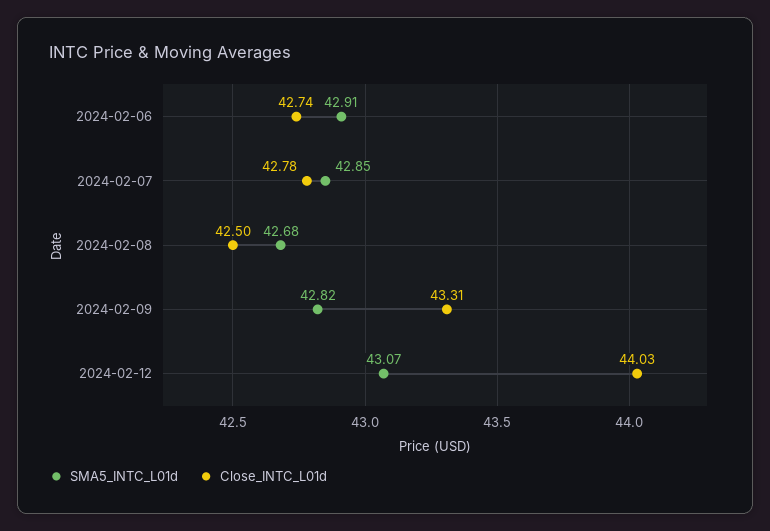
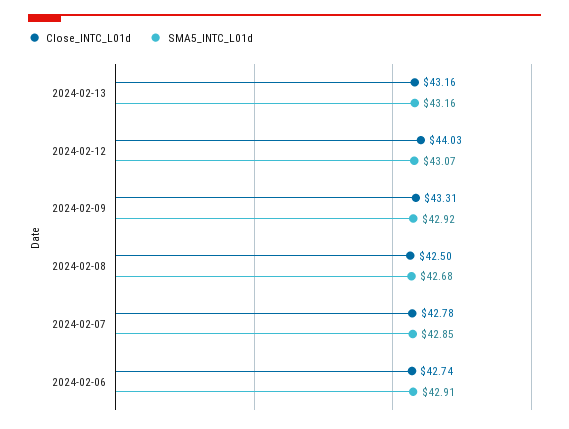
SMA5_INTC_L01d, 2024-02-09: 42.82 -> 42.92
Close_INTC_L01d, 2024-02-13: none -> 43.16
SMA5_INTC_L01d, 2024-02-13: none -> 43.16

